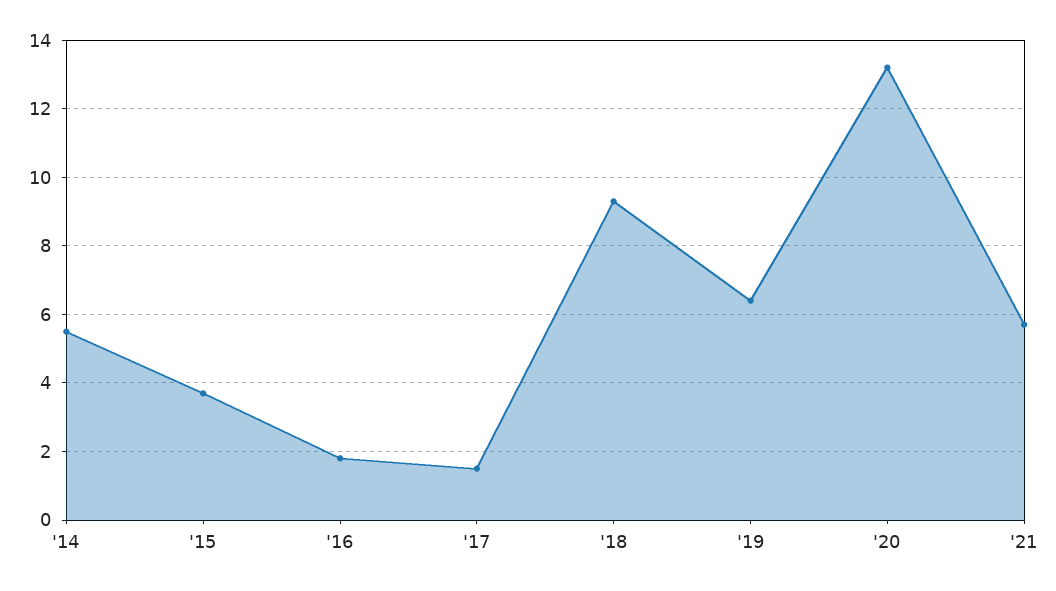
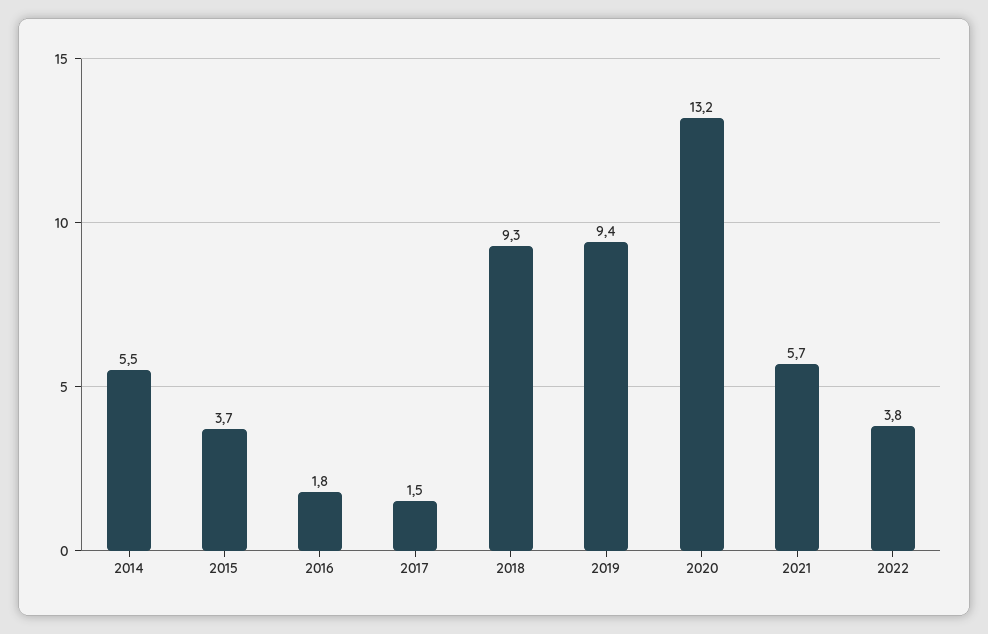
'19: 6.5 -> 9.4
2022: none -> 3.8

